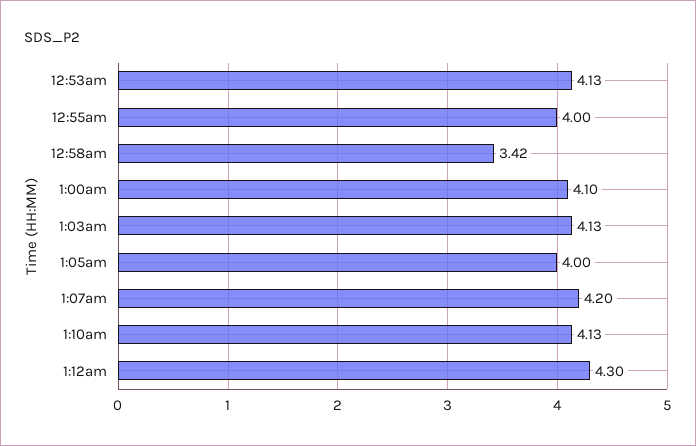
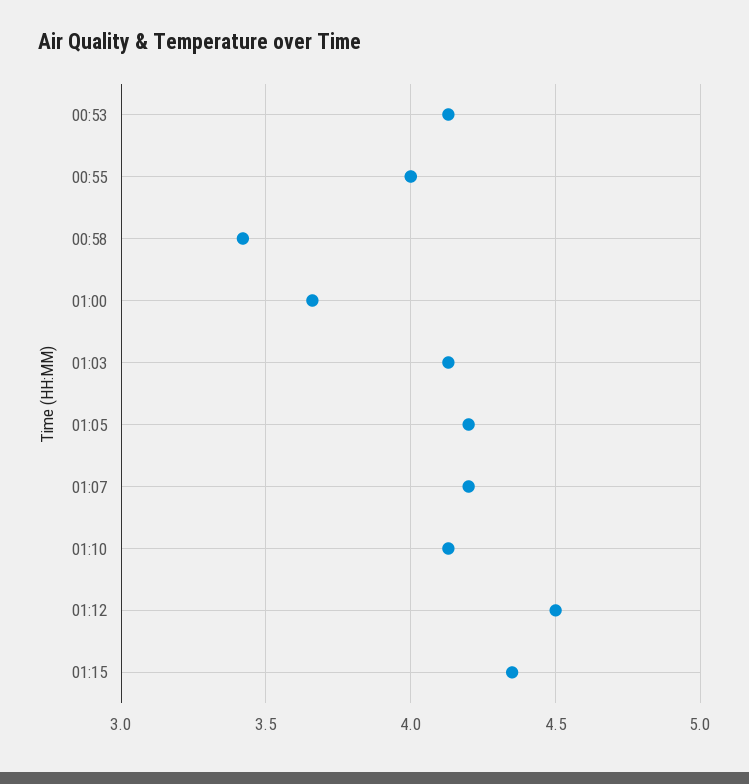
1:00am: 4.1 -> 3.65
1:05am: 4 -> 4.2
1:12am: 4.3 -> 4.5
01:15: none -> 4.35

